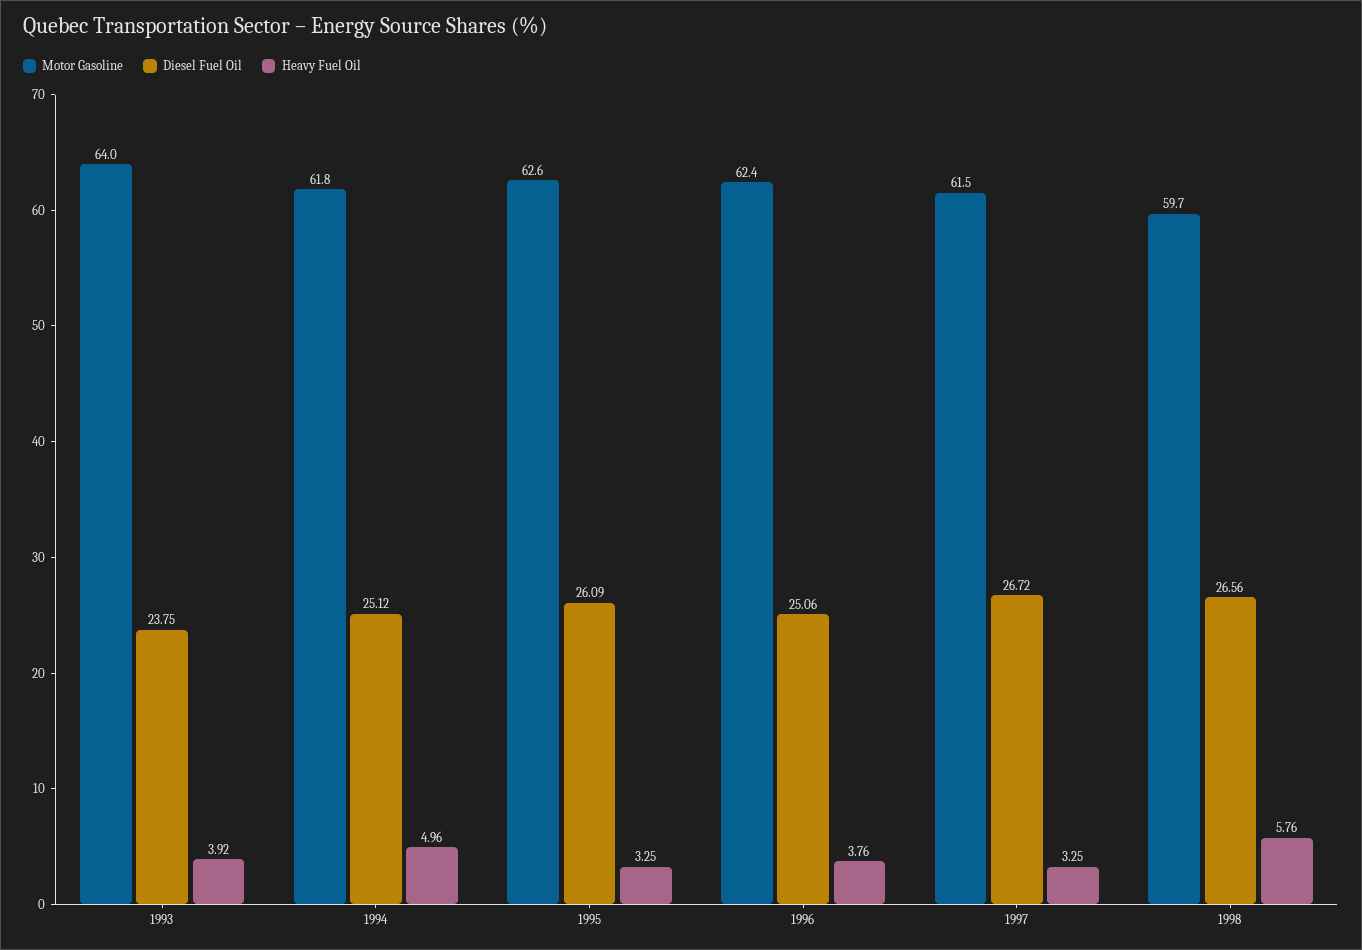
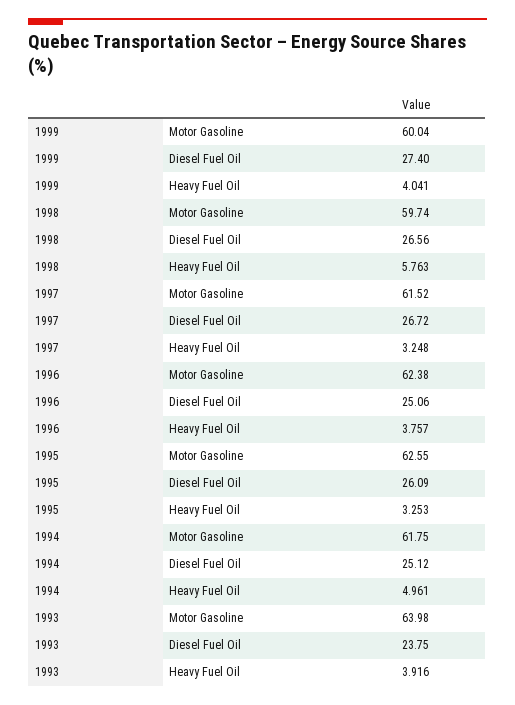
Motor Gasoline, 1999: none -> 60.04
Diesel Fuel Oil, 1999: none -> 27.4
Heavy Fuel Oil, 1999: none -> 4.041

